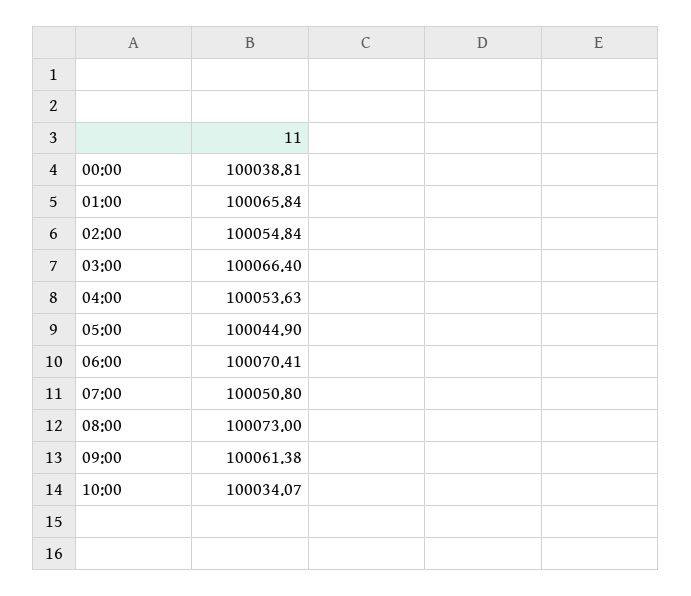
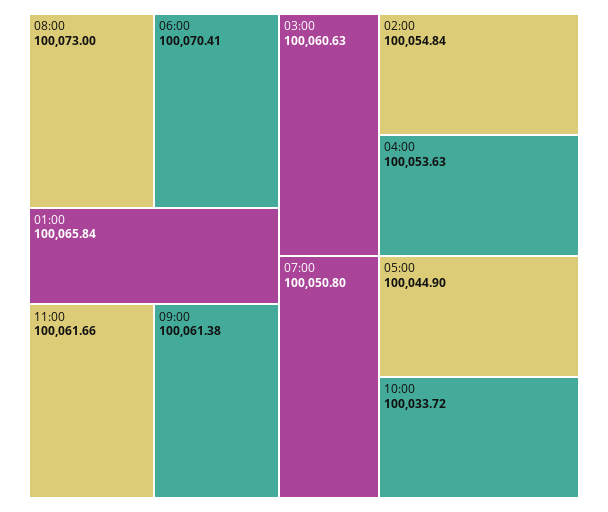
00:00: 100038.81 -> none
03:00: 100066.4 -> 100060.63
10:00: 100034.07 -> 100033.72
11:00: none -> 100061.66

